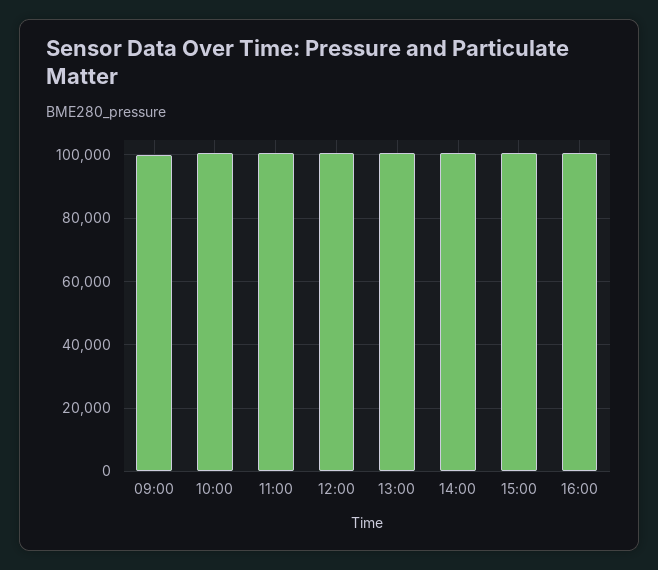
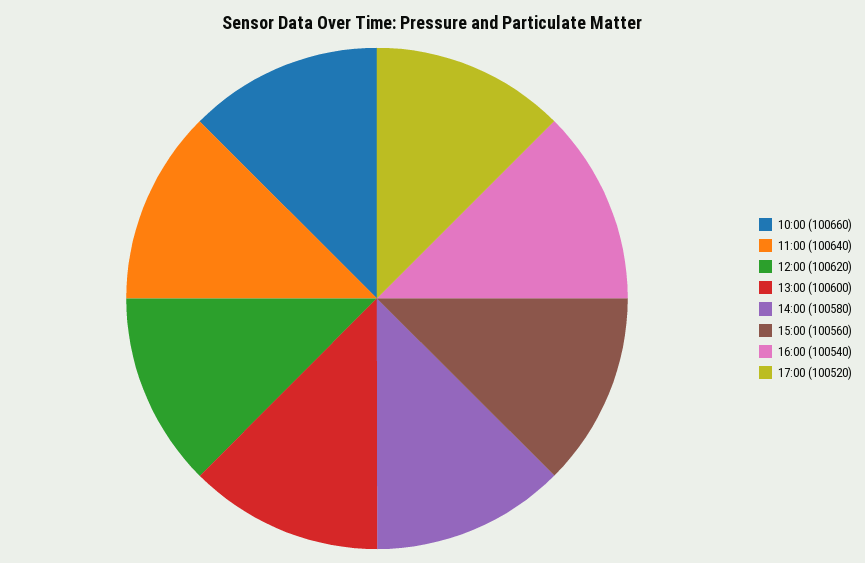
09:00: 100000 -> none
17:00: none -> 100520

